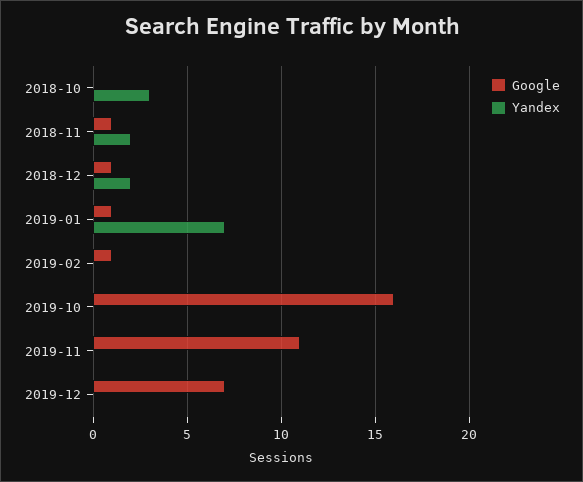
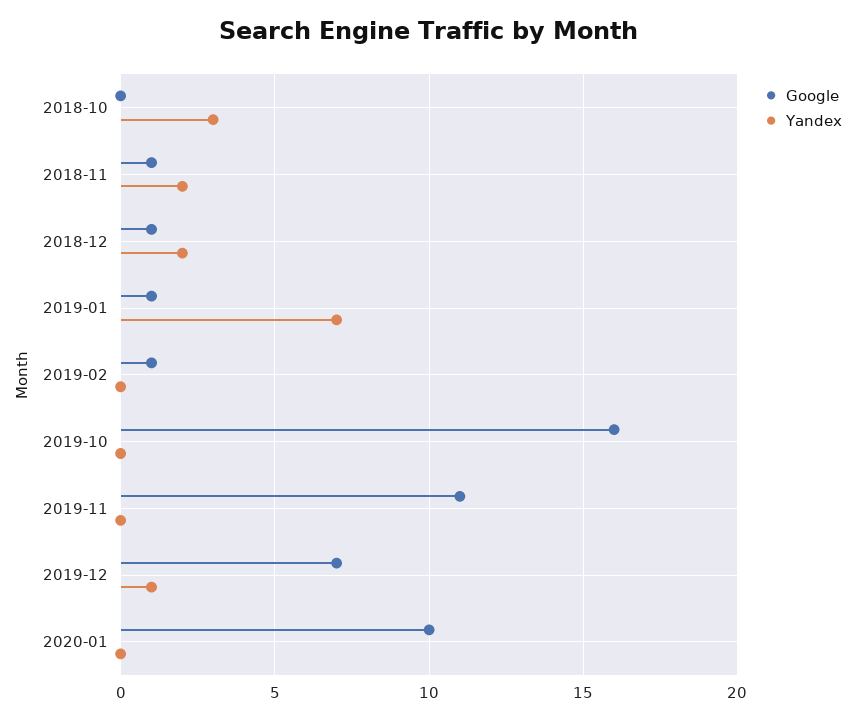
Yandex, 2019-12: 0 -> 1
Google, 2020-01: none -> 10
Yandex, 2020-01: none -> 0

